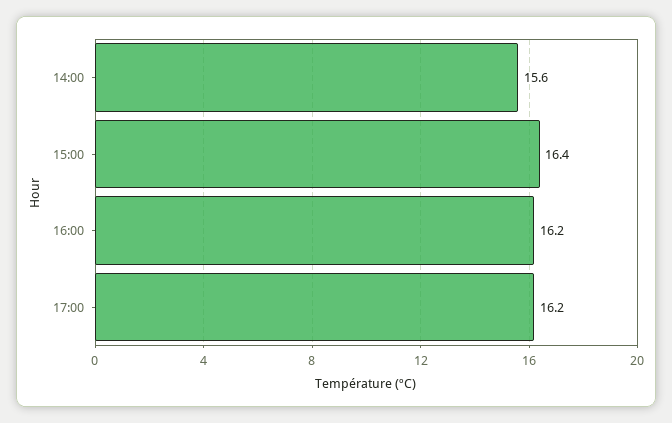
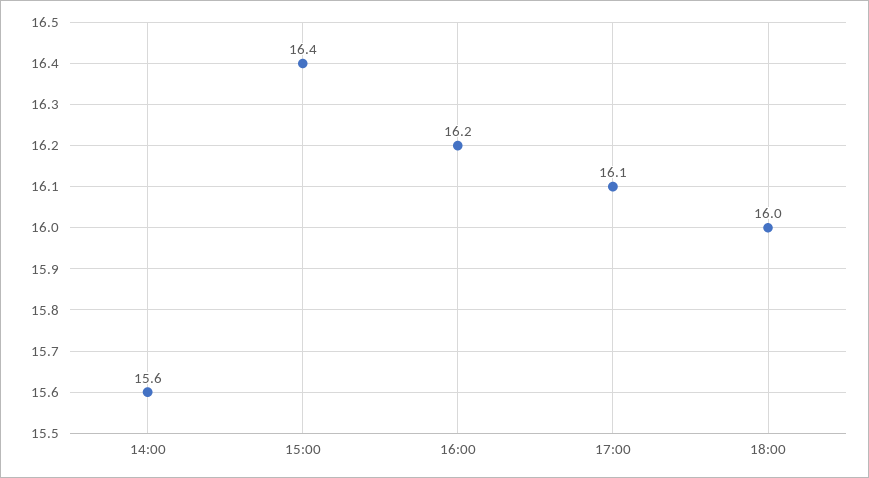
17:00: 16.2 -> 16.1
18:00: none -> 16

